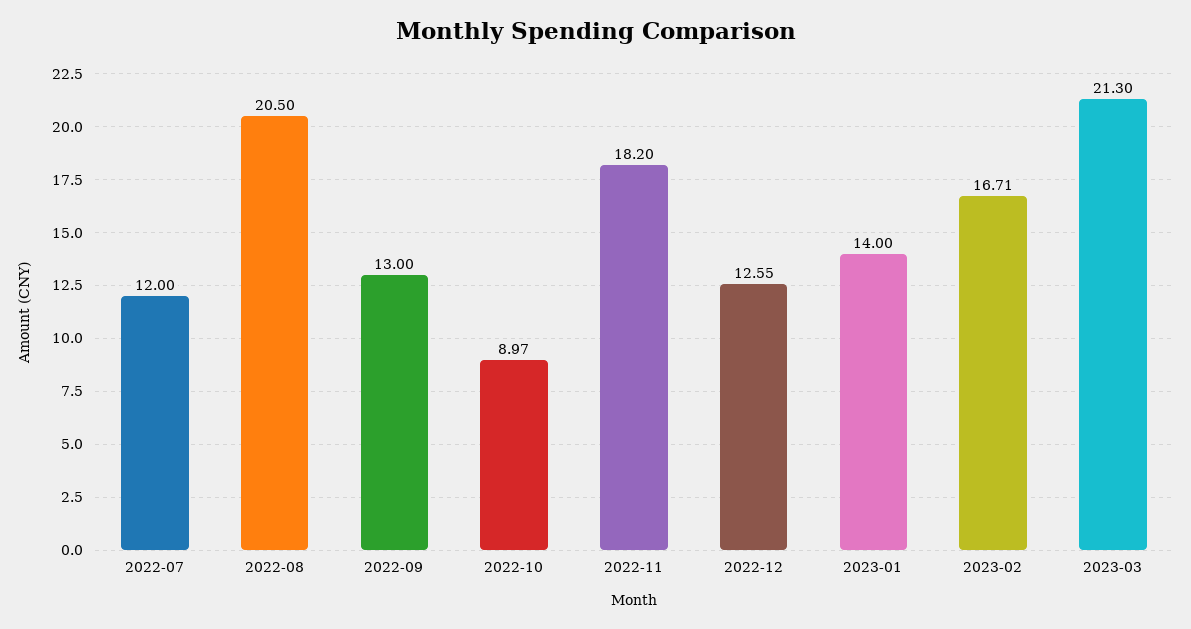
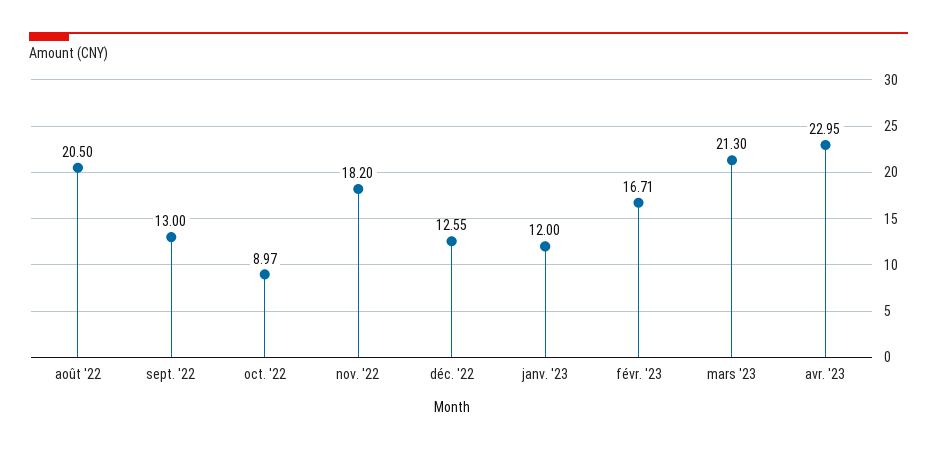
2022-07: 12 -> none
2023-01: 14 -> 12
avr. '23: none -> 22.95

